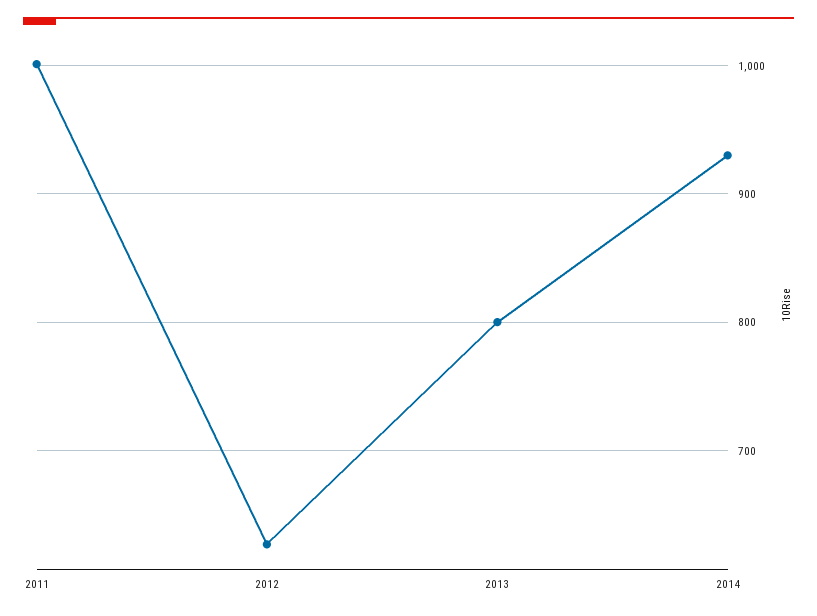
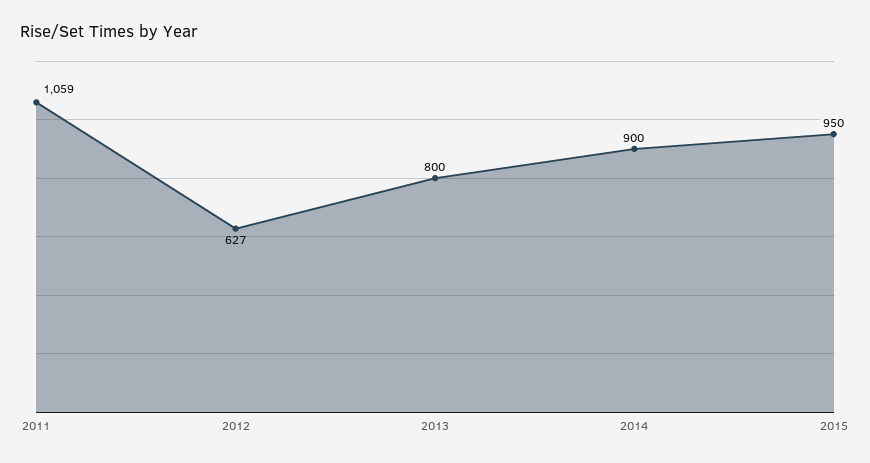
2011: 1000 -> 1059
2014: 930 -> 900
2015: none -> 950

